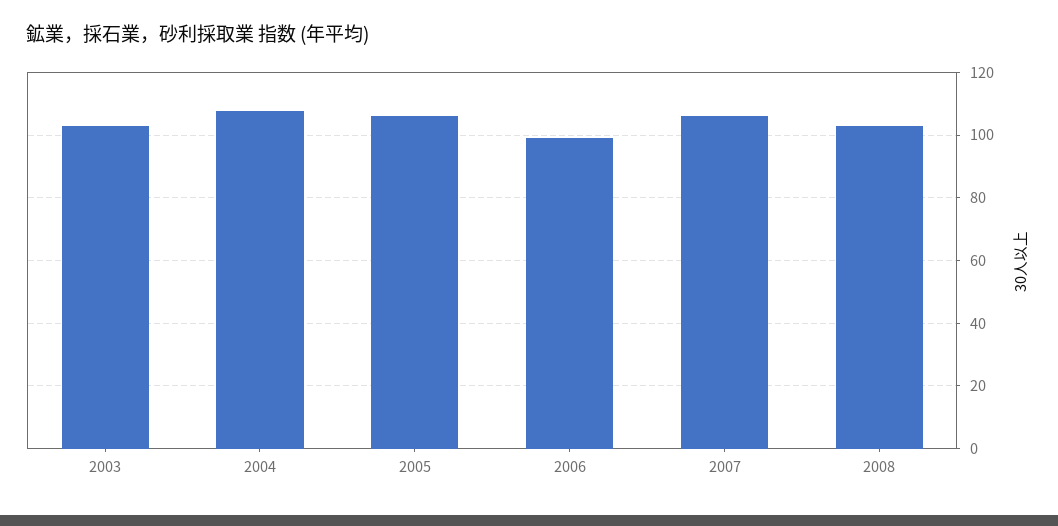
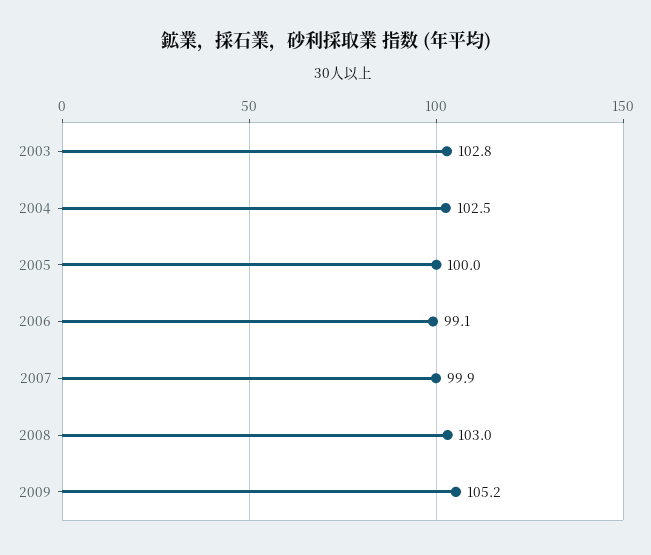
2004: 108 -> 102.5
2005: 106 -> 100
2007: 106 -> 99.9
2009: none -> 105.2

